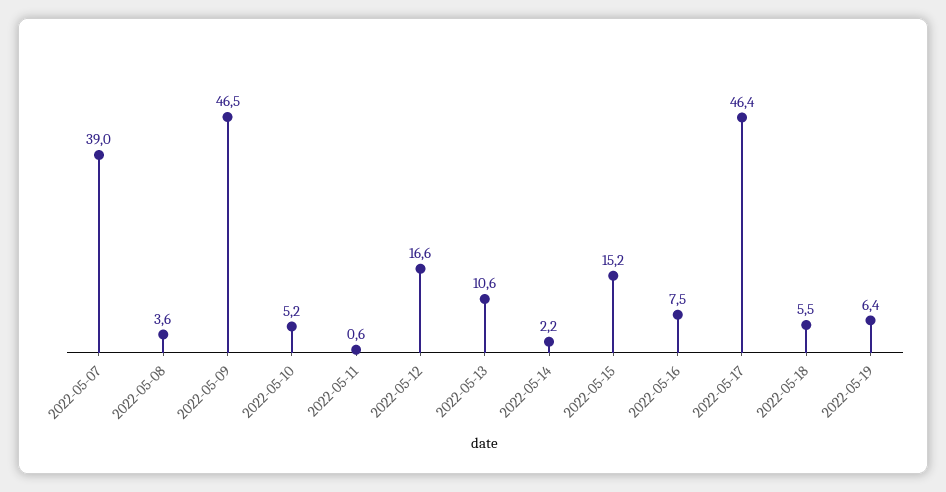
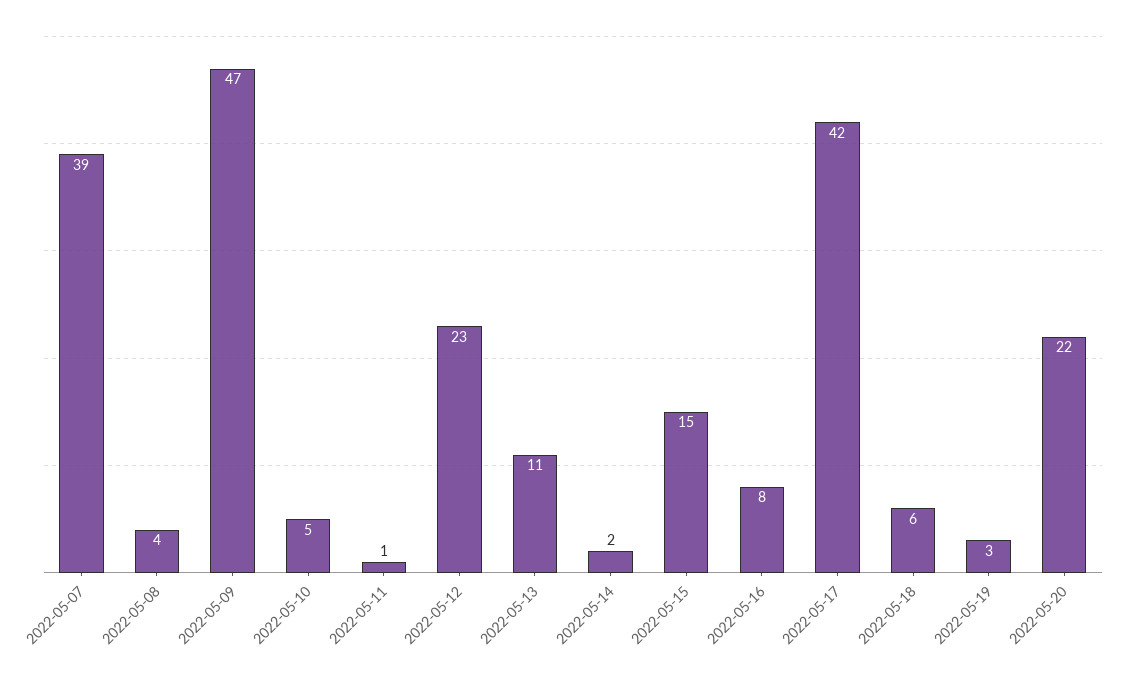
2022-05-12: 16.6 -> 23
2022-05-17: 46.4 -> 42
2022-05-19: 6.4 -> 3
2022-05-20: none -> 22

